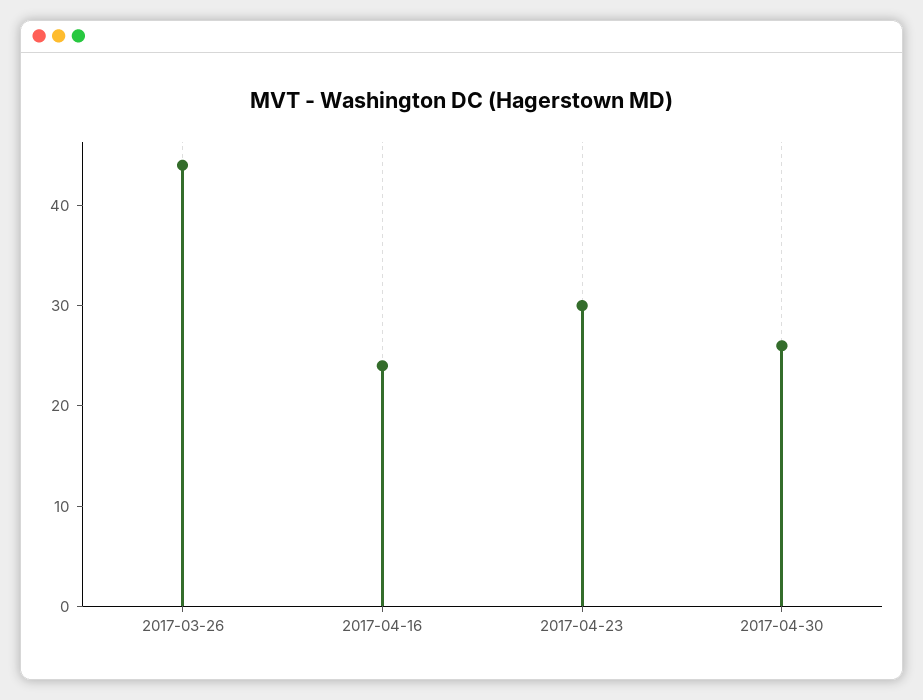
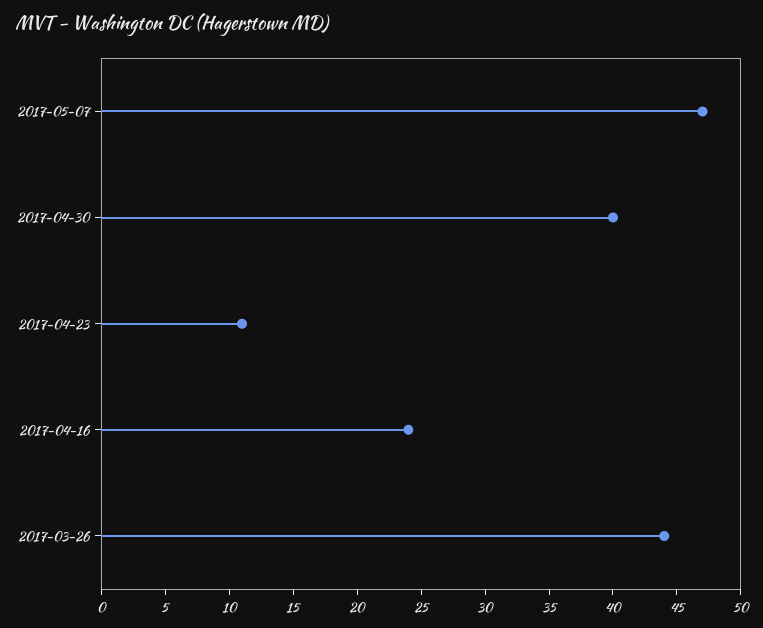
2017-04-23: 30 -> 11
2017-04-30: 26 -> 40
2017-05-07: none -> 47

